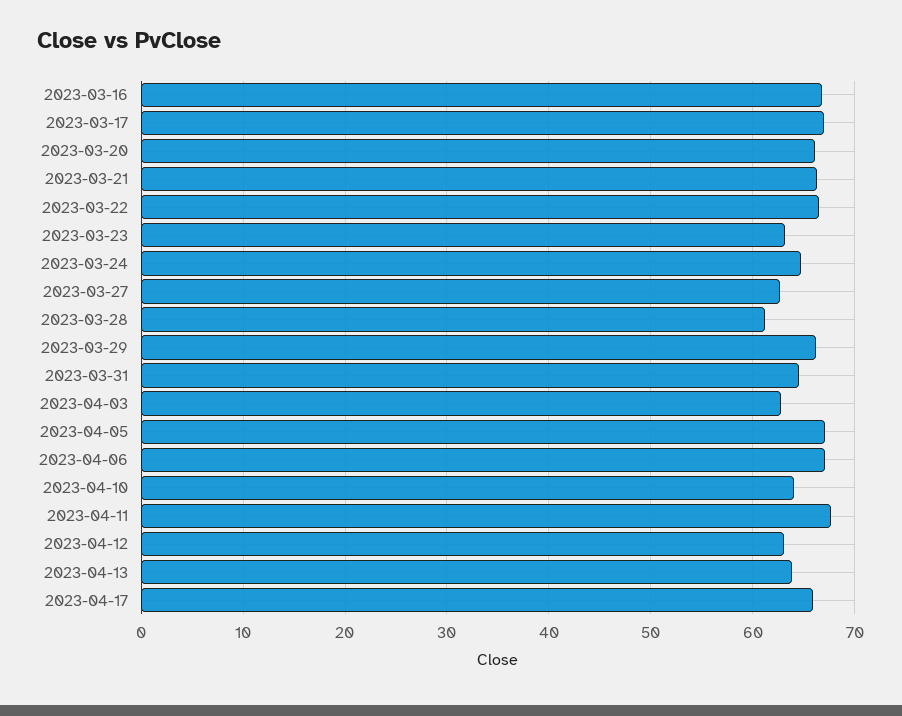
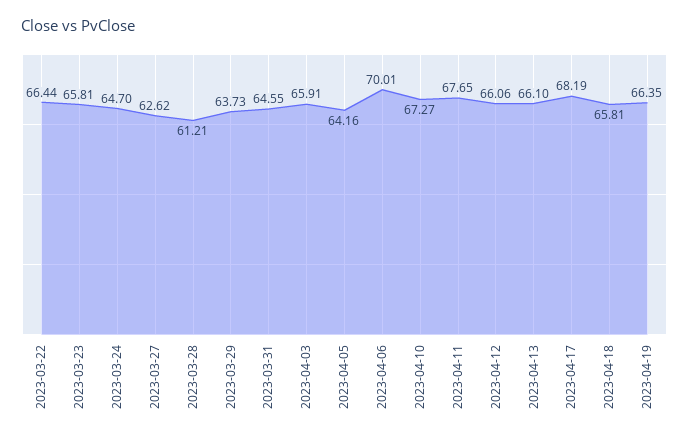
2023-03-16: 67 -> none
2023-03-17: 67 -> none
2023-03-20: 66 -> none
2023-03-21: 66 -> none
2023-03-23: 63 -> 65.81
2023-03-29: 66 -> 63.73
2023-04-03: 63 -> 65.91
2023-04-05: 67 -> 64.16
2023-04-06: 67 -> 70.01
2023-04-10: 64 -> 67.27
2023-04-12: 63 -> 66.06
2023-04-13: 64 -> 66.1
2023-04-17: 66 -> 68.19
2023-04-18: none -> 65.81
2023-04-19: none -> 66.35

